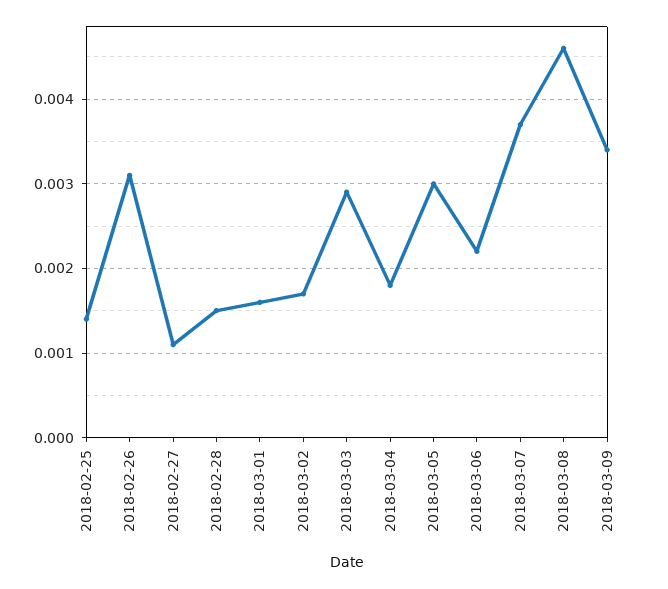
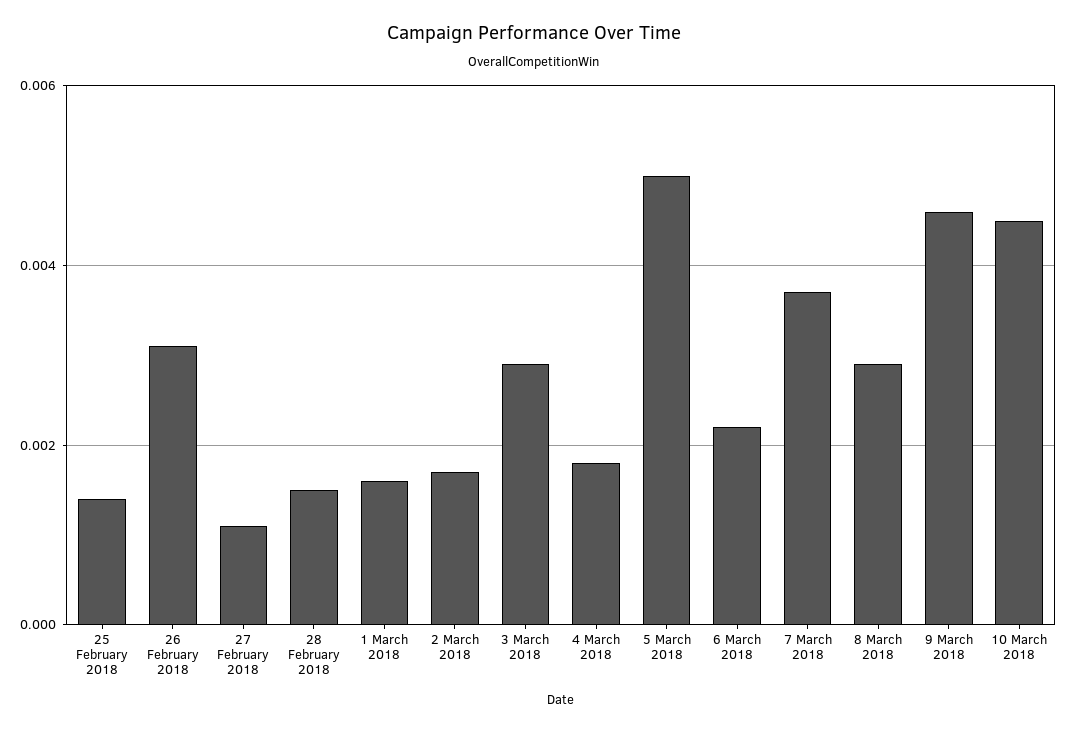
2018-03-05: 0.003 -> 0.005
2018-03-08: 0.0046 -> 0.003
2018-03-09: 0.0034 -> 0.0045
10 March 2018: none -> 0.0045

